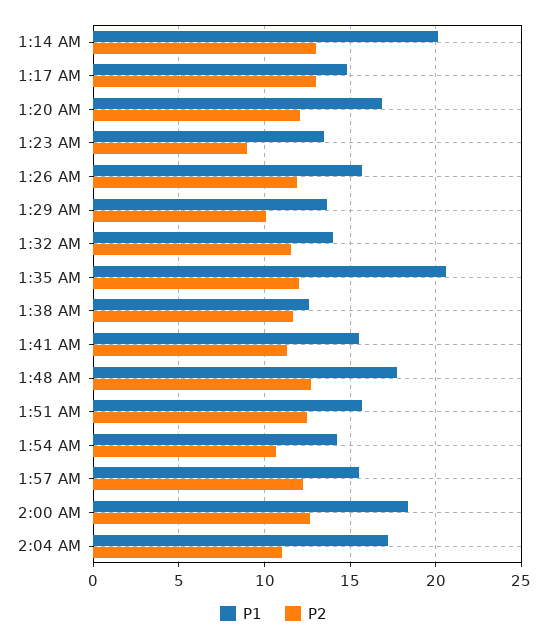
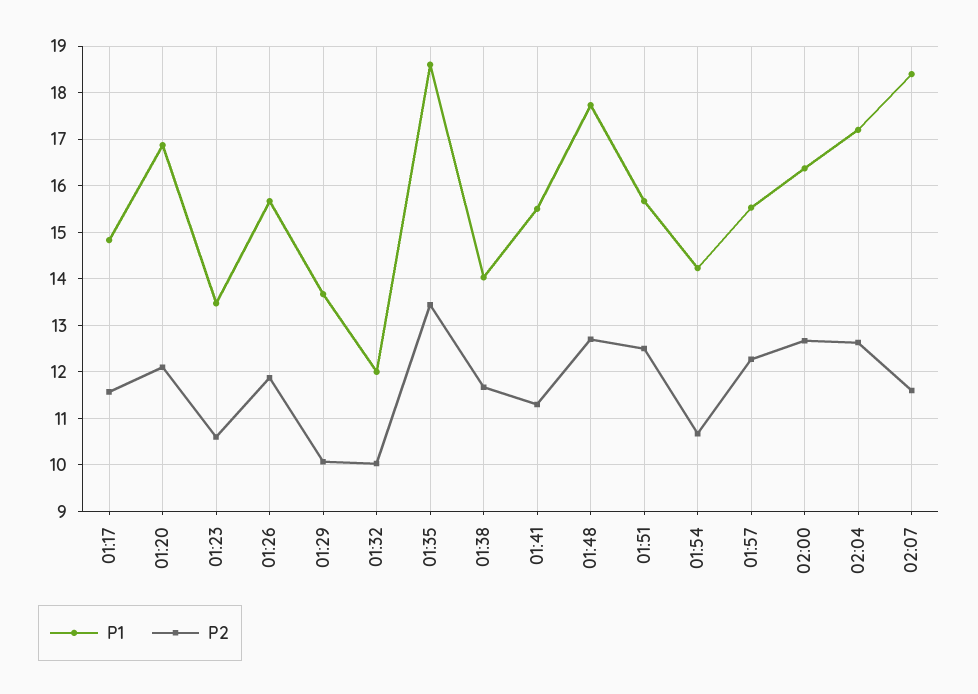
P1, 1:14 AM: 20 -> none
P2, 1:14 AM: 13 -> none
P2, 1:17 AM: 13 -> 11.6
P2, 1:23 AM: 9 -> 10.6
P1, 1:32 AM: 14 -> 12
P2, 1:32 AM: 11.5 -> 10
P1, 1:35 AM: 20.5 -> 18.6
P2, 1:35 AM: 12 -> 13.4
P1, 1:38 AM: 12.5 -> 14
P1, 2:00 AM: 18.5 -> 16.4
P2, 2:04 AM: 11 -> 12.6
P1, 02:07: none -> 18.4
P2, 02:07: none -> 11.6

